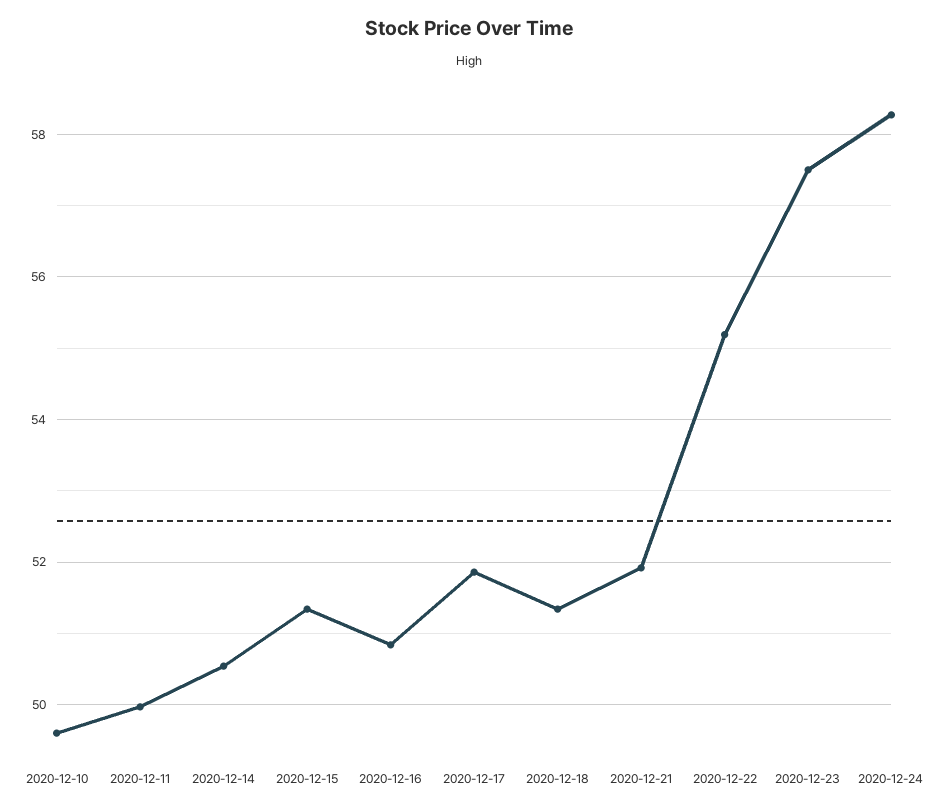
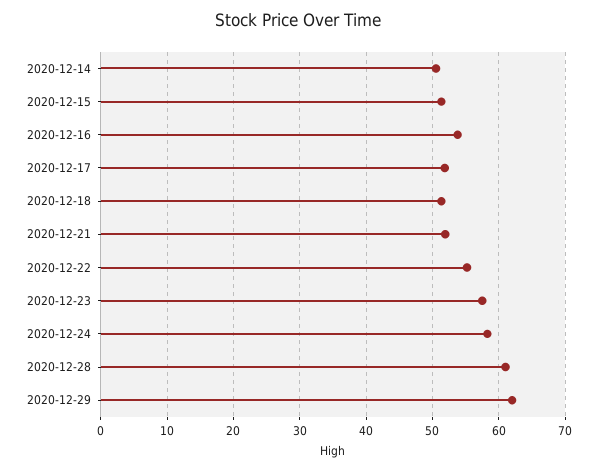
2020-12-10: 49.6 -> none
2020-12-11: 50 -> none
2020-12-16: 50.8 -> 54
2020-12-28: none -> 61
2020-12-29: none -> 62

